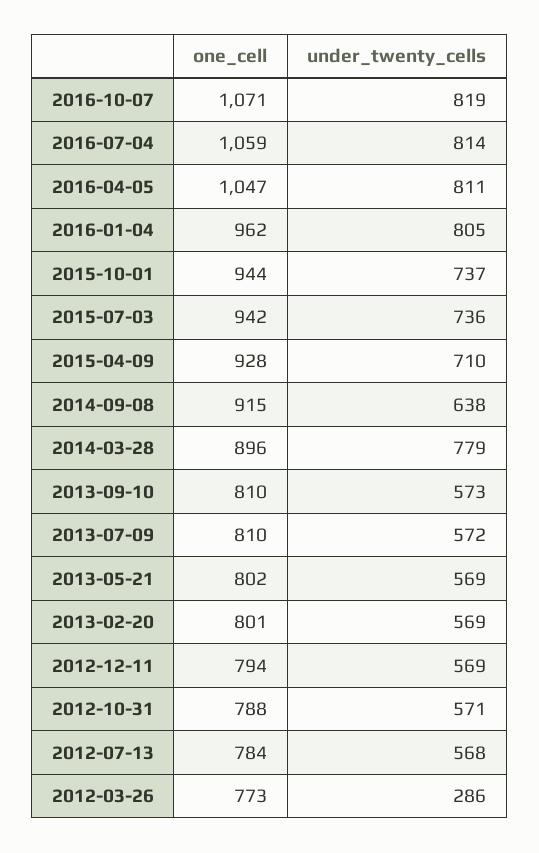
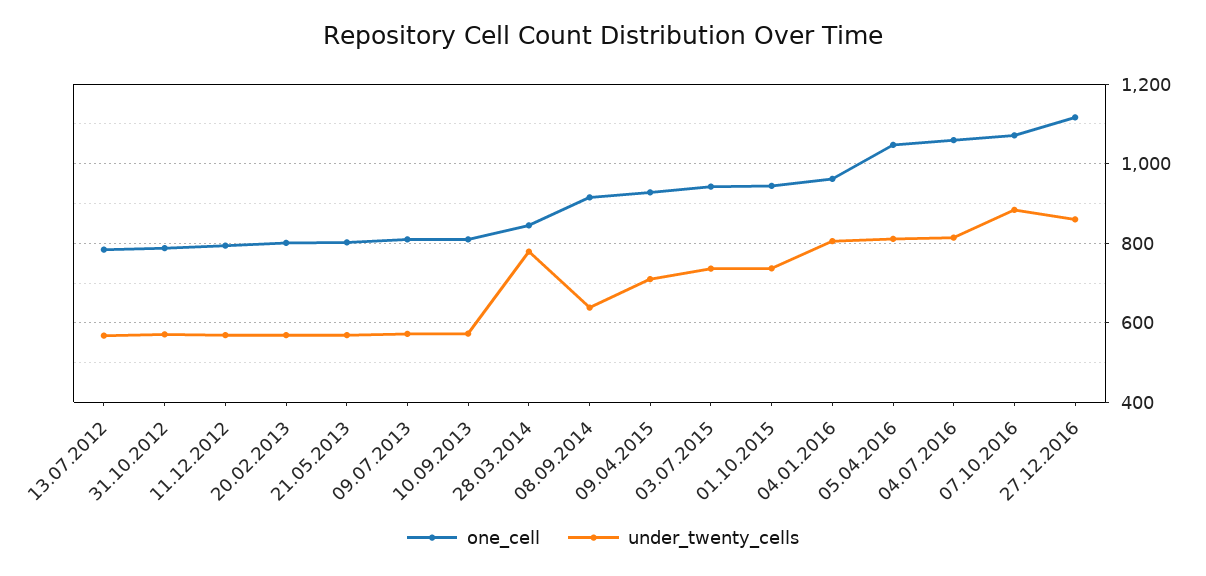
under_twenty_cells, 2016-10-07: 819 -> 880
one_cell, 2014-03-28: 896 -> 840
one_cell, 2012-03-26: 773 -> none
under_twenty_cells, 2012-03-26: 286 -> none
one_cell, 27.12.2016: none -> 1120
under_twenty_cells, 27.12.2016: none -> 860

